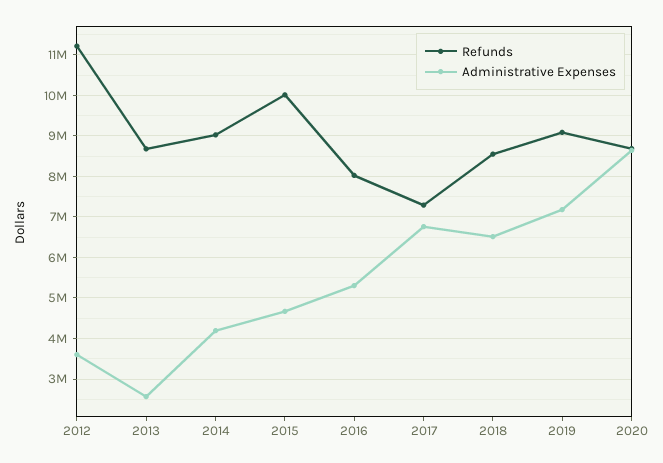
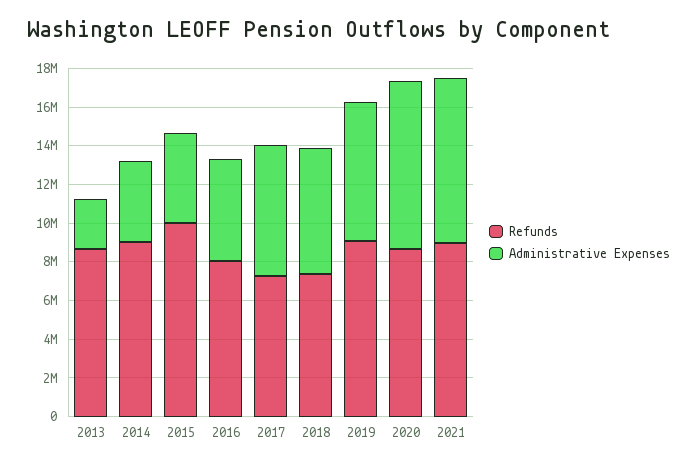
Refunds, 2012: 11200000 -> none
Administrative Expenses, 2012: 3600000 -> none
Refunds, 2018: 8600000 -> 7500000
Refunds, 2021: none -> 9000000
Administrative Expenses, 2021: none -> 8500000

